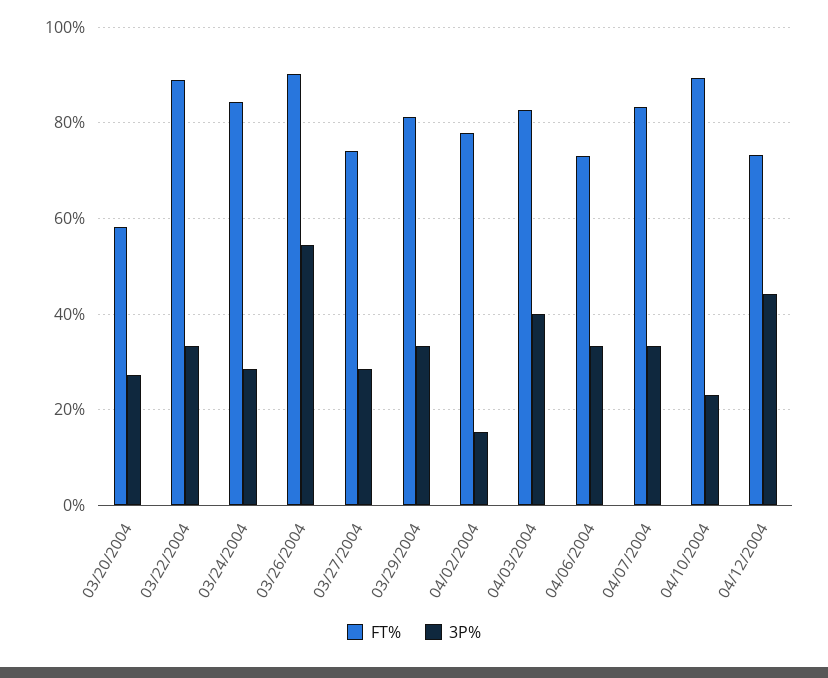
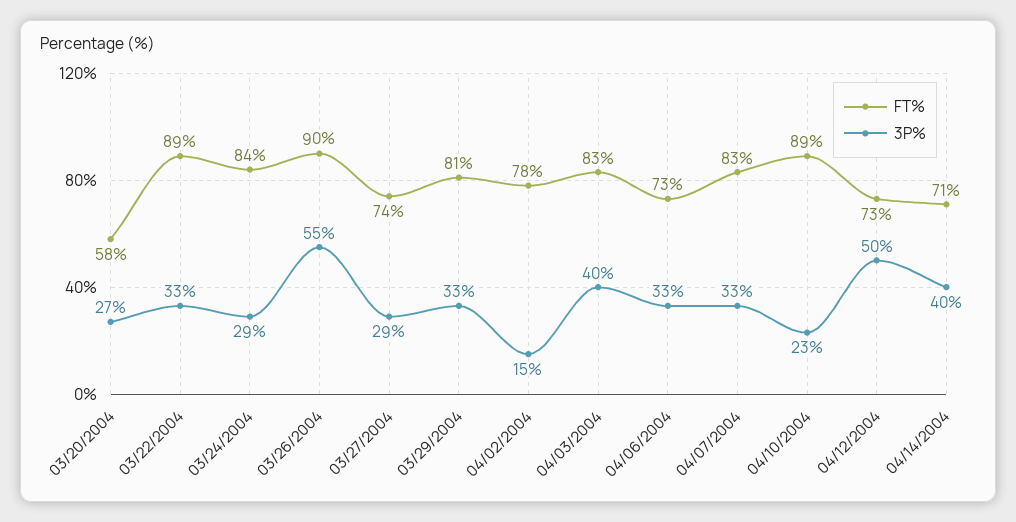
3P%, 04/12/2004: 44 -> 50
FT%, 04/14/2004: none -> 71
3P%, 04/14/2004: none -> 40

